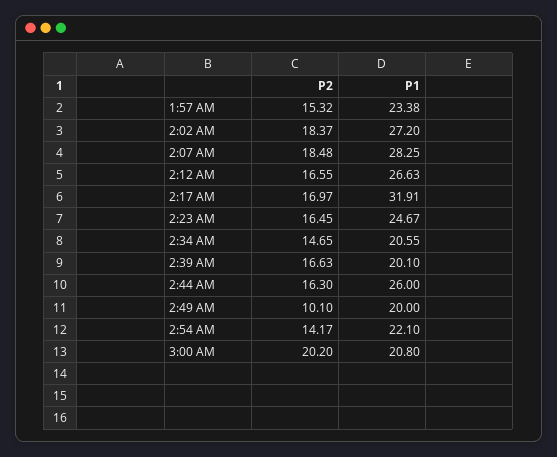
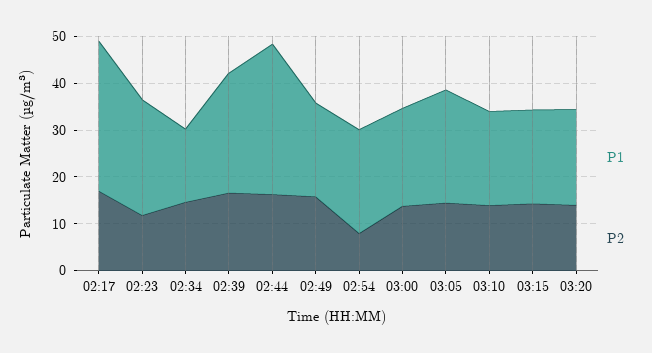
P2, 1:57 AM: 15.32 -> none
P1, 1:57 AM: 23.38 -> none
P2, 2:02 AM: 18.37 -> none
P1, 2:02 AM: 27.2 -> none
P2, 2:07 AM: 18.48 -> none
P1, 2:07 AM: 28.25 -> none
P2, 2:12 AM: 16.55 -> none
P1, 2:12 AM: 26.63 -> none
P2, 2:23 AM: 16.45 -> 12
P1, 2:34 AM: 20.55 -> 16
P1, 2:39 AM: 20.1 -> 26
P1, 2:44 AM: 26 -> 32
P2, 2:49 AM: 10.1 -> 16
P2, 2:54 AM: 14.17 -> 8
P2, 3:00 AM: 20.2 -> 14
P1, 03:05: none -> 24
P2, 03:05: none -> 14
P1, 03:10: none -> 20
P2, 03:10: none -> 14
P1, 03:15: none -> 20
P2, 03:15: none -> 14
P1, 03:20: none -> 20
P2, 03:20: none -> 14

